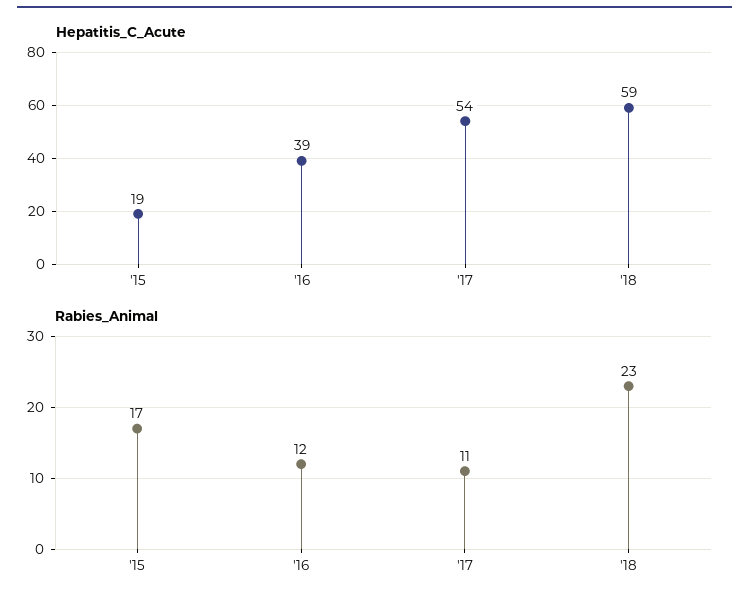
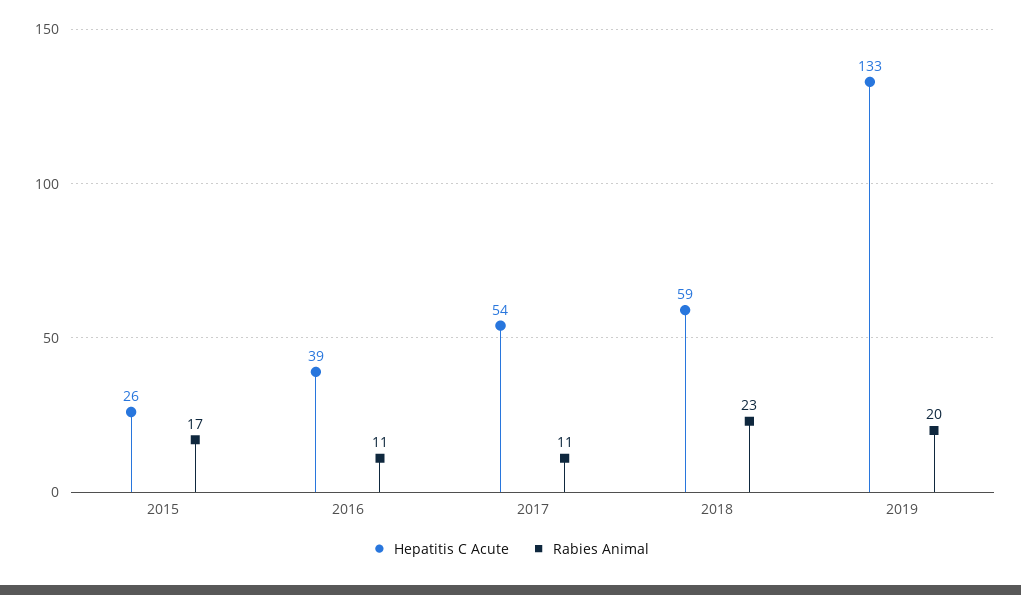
Hepatitis_C_Acute, '15: 19 -> 26
Rabies_Animal, '16: 12 -> 11
Hepatitis_C_Acute, 2019: none -> 133
Rabies_Animal, 2019: none -> 20

